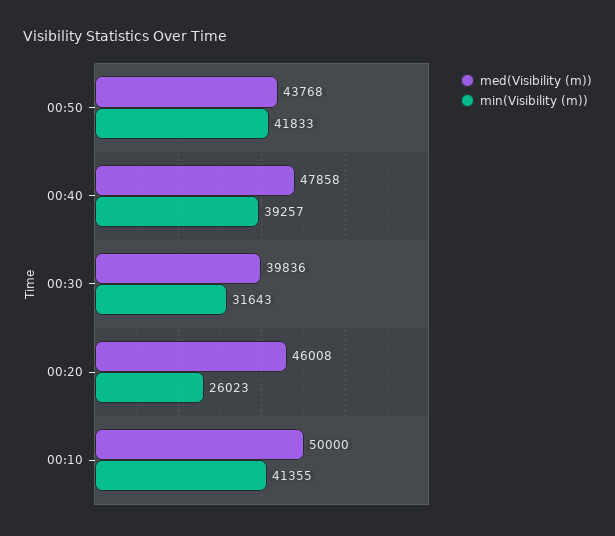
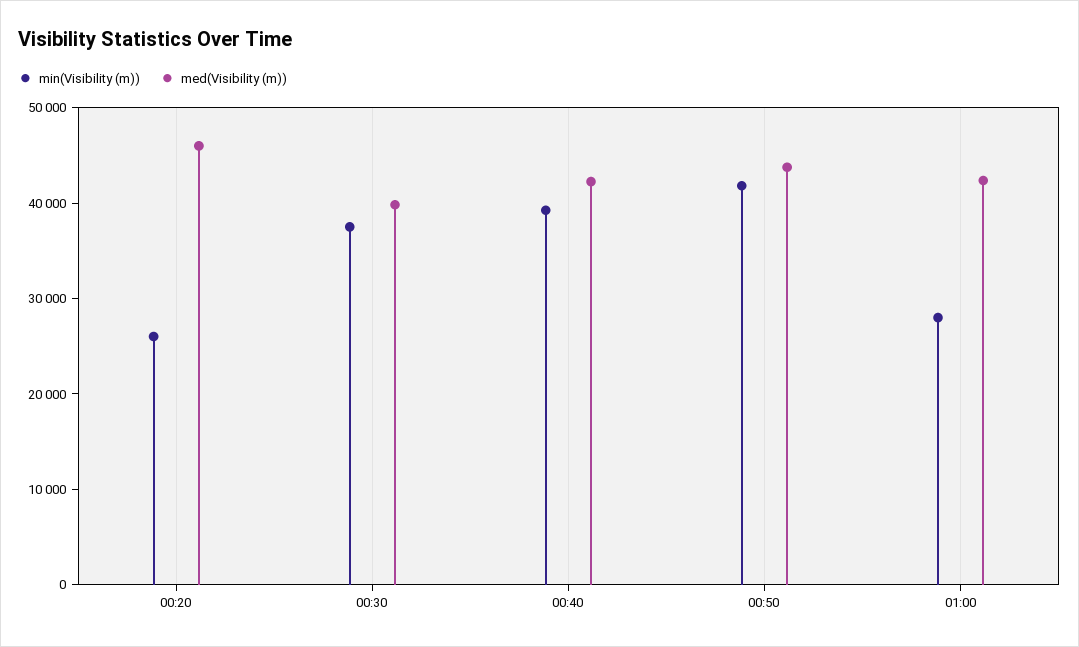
med(Visibility (m)), 00:40: 47858 -> 42000
min(Visibility (m)), 00:30: 31643 -> 38000
med(Visibility (m)), 00:10: 50000 -> none
min(Visibility (m)), 00:10: 41355 -> none
min(Visibility (m)), 01:00: none -> 28000
med(Visibility (m)), 01:00: none -> 42000

